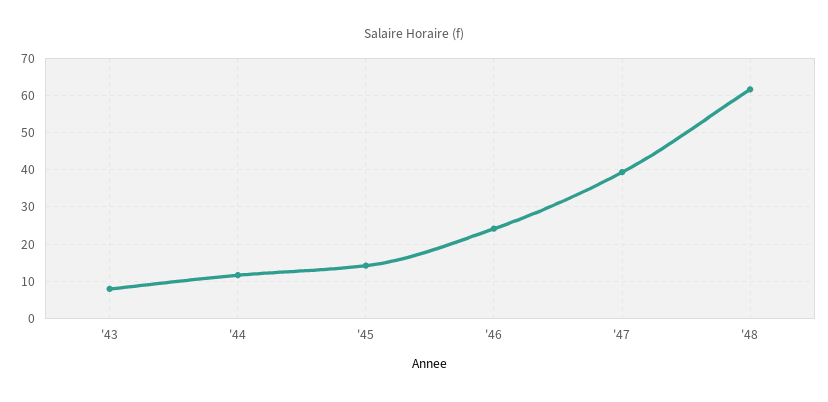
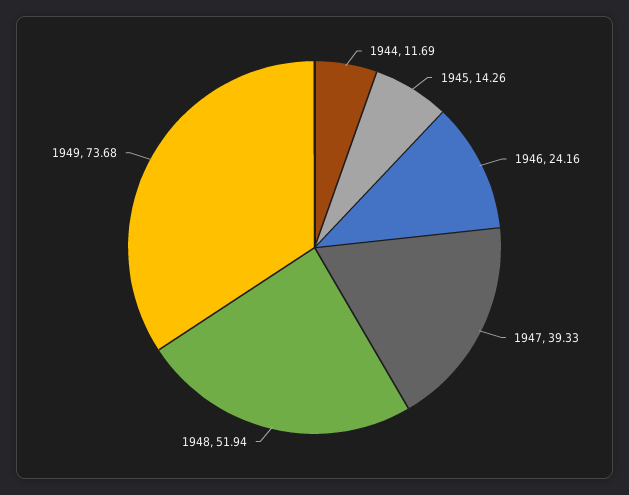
'43: 8 -> none
'48: 62 -> 51.94
1949: none -> 73.68

